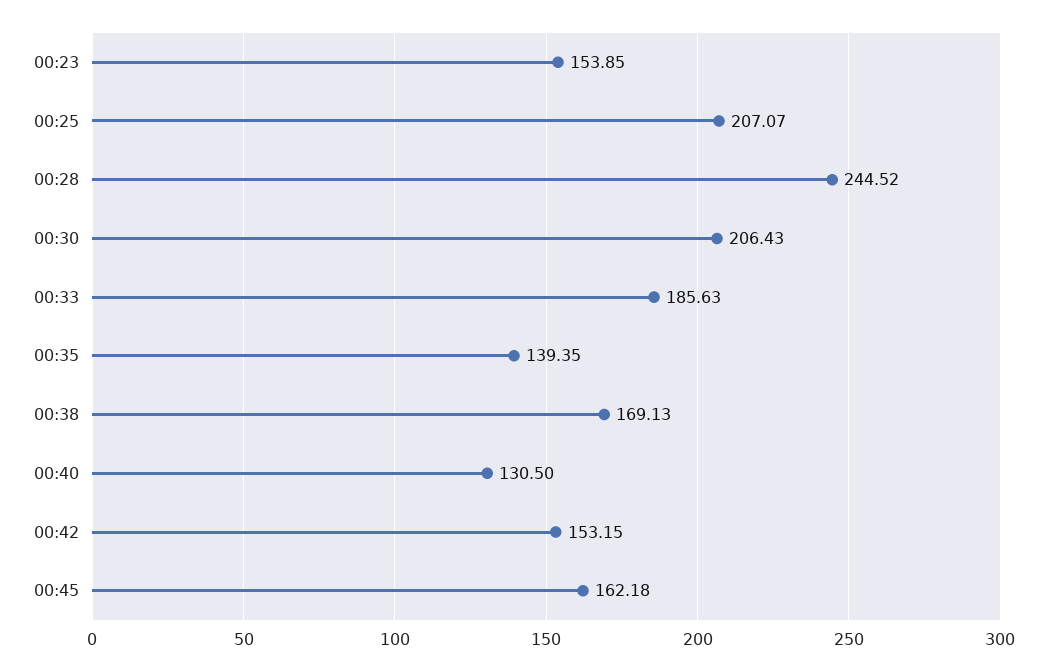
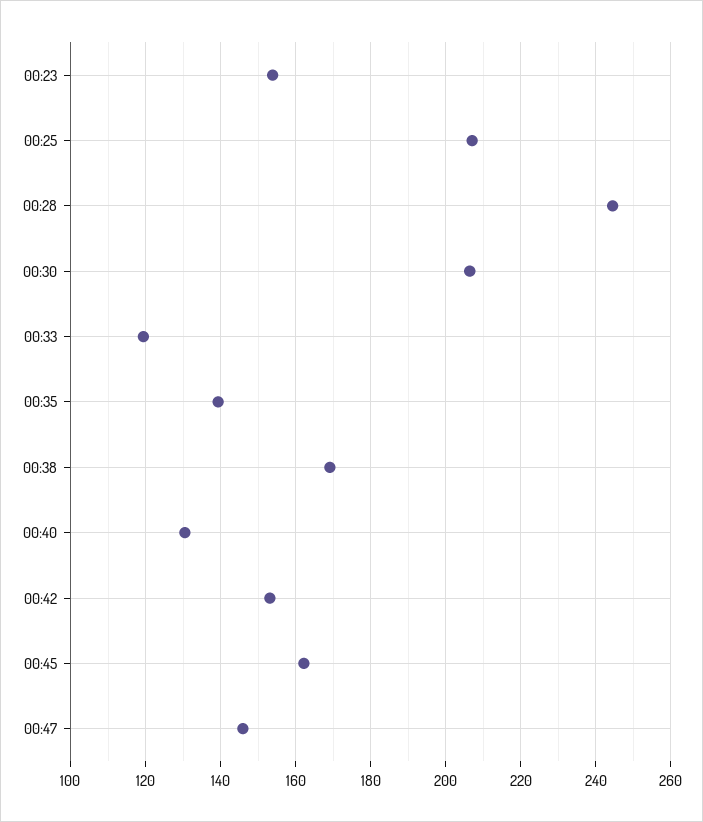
00:33: 185.63 -> 120
00:47: none -> 146

